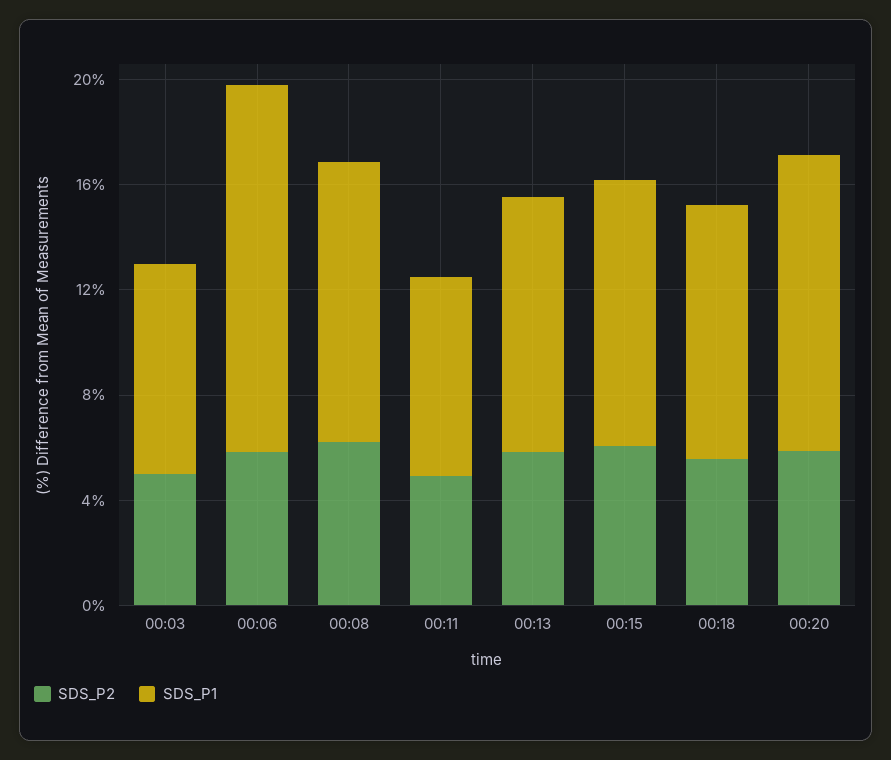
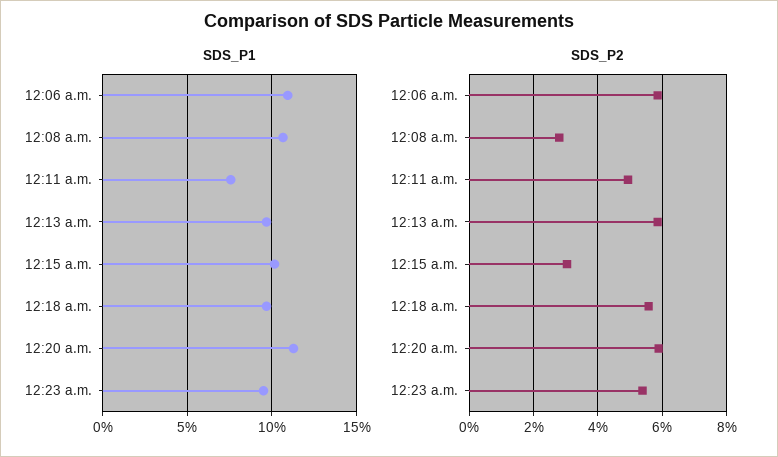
SDS_P2, 00:03: 5 -> none
SDS_P1, 00:03: 8 -> none
SDS_P1, 00:06: 14 -> 11
SDS_P2, 00:08: 6 -> 2.8
SDS_P2, 00:15: 6 -> 3
SDS_P1, 12:23 a.m.: none -> 9.5
SDS_P2, 12:23 a.m.: none -> 5.4

